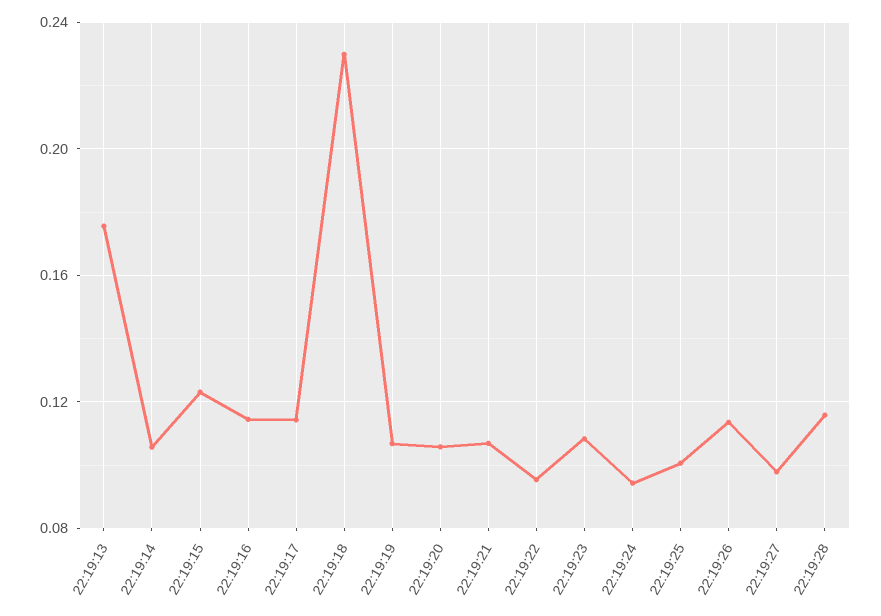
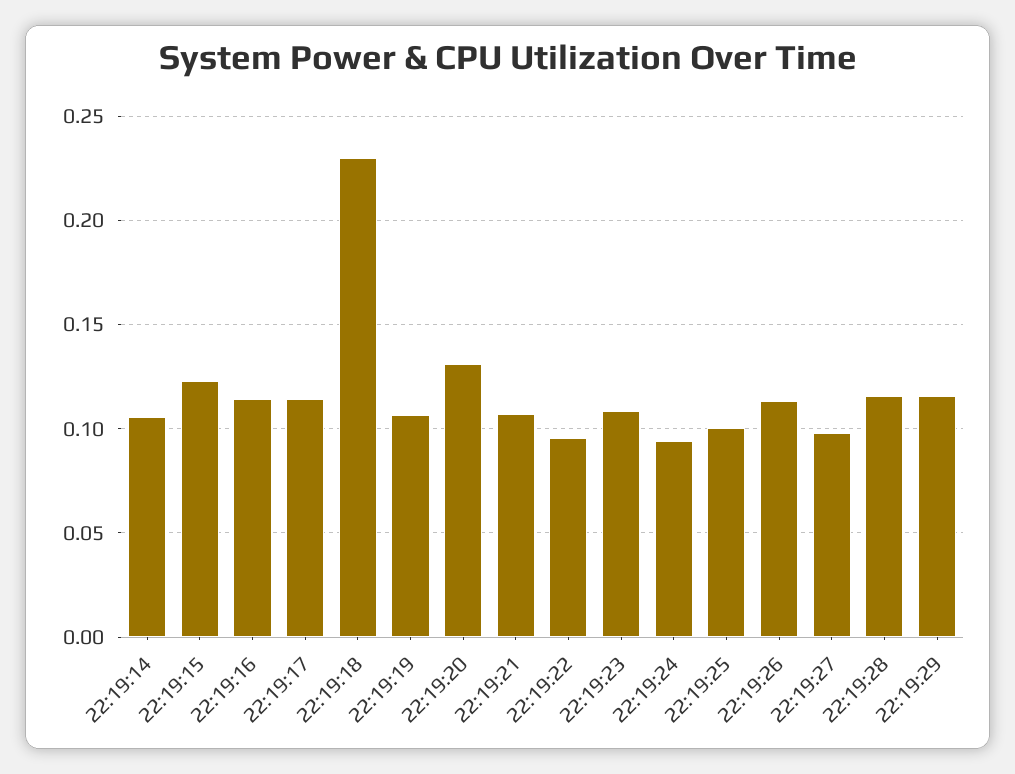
22:19:13: 0.175 -> none
22:19:20: 0.105 -> 0.13
22:19:29: none -> 0.115

